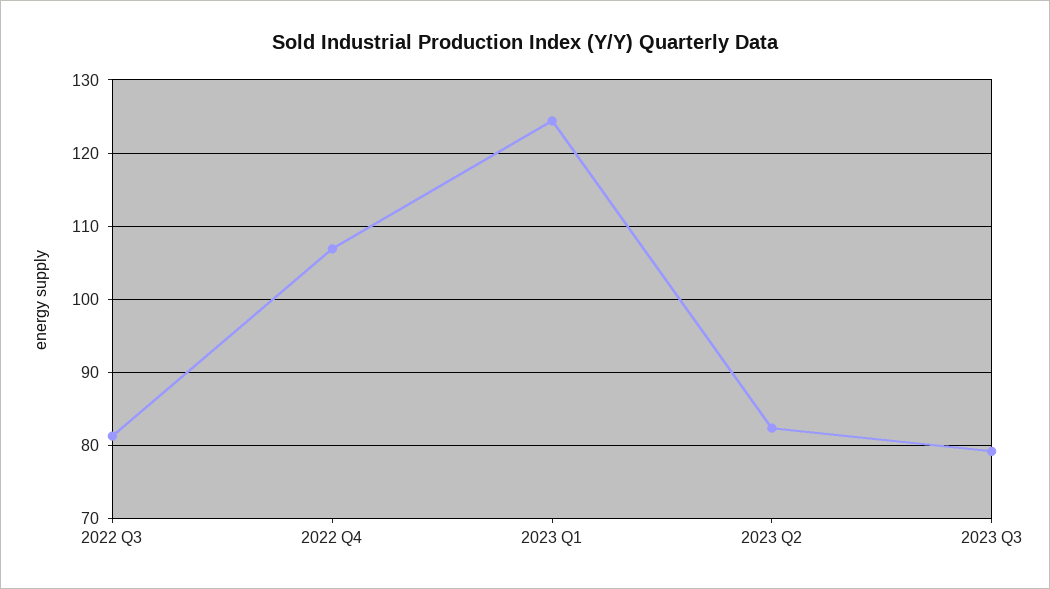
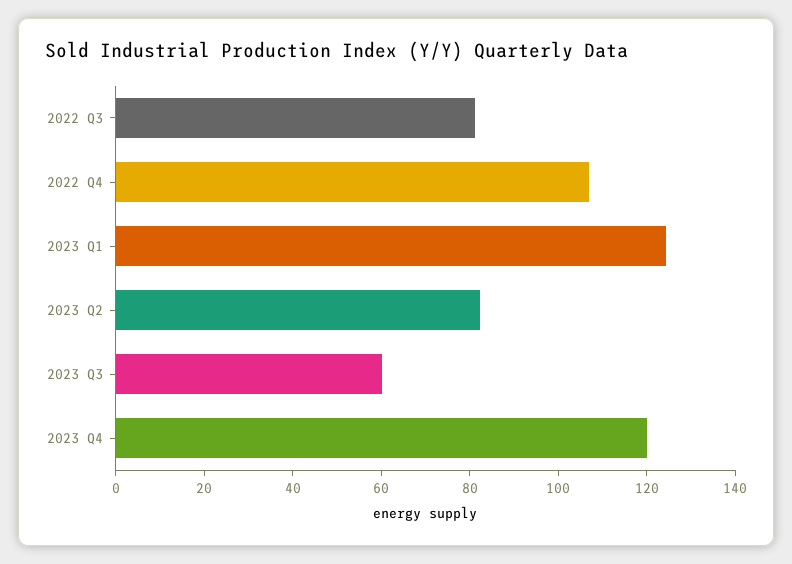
2023 Q3: 79 -> 60
2023 Q4: none -> 120

